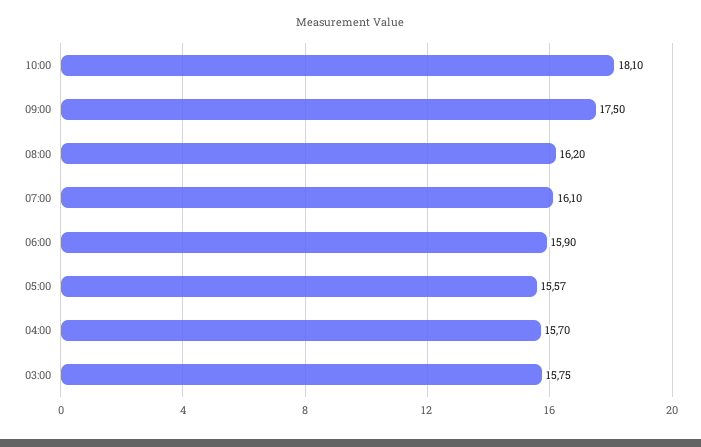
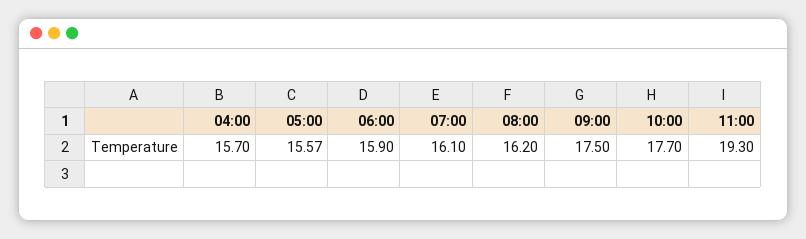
10:00: 18.1 -> 17.7
03:00: 15.75 -> none
11:00: none -> 19.3

